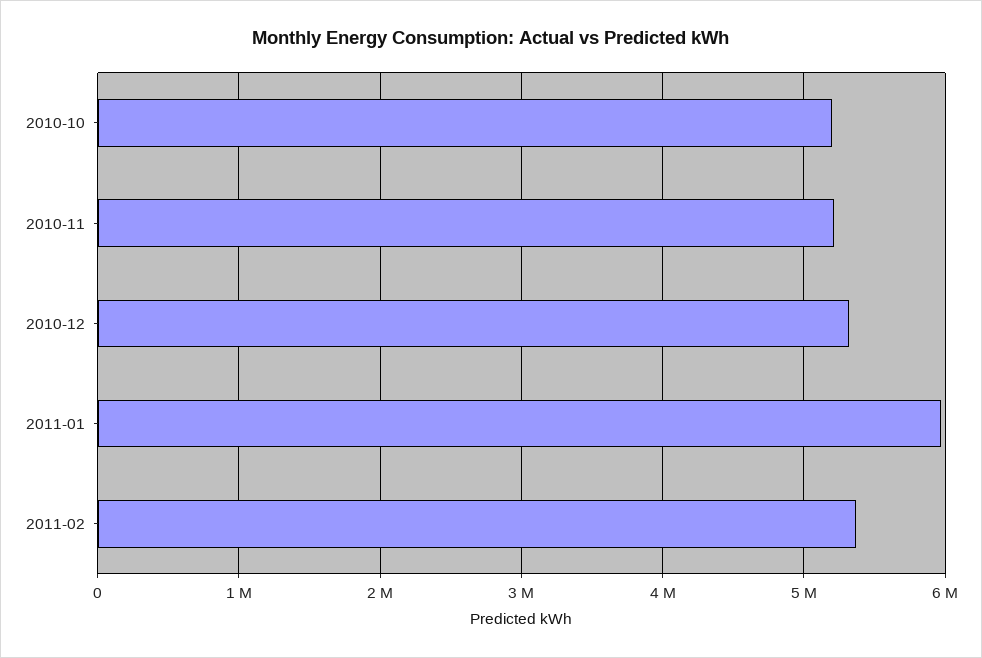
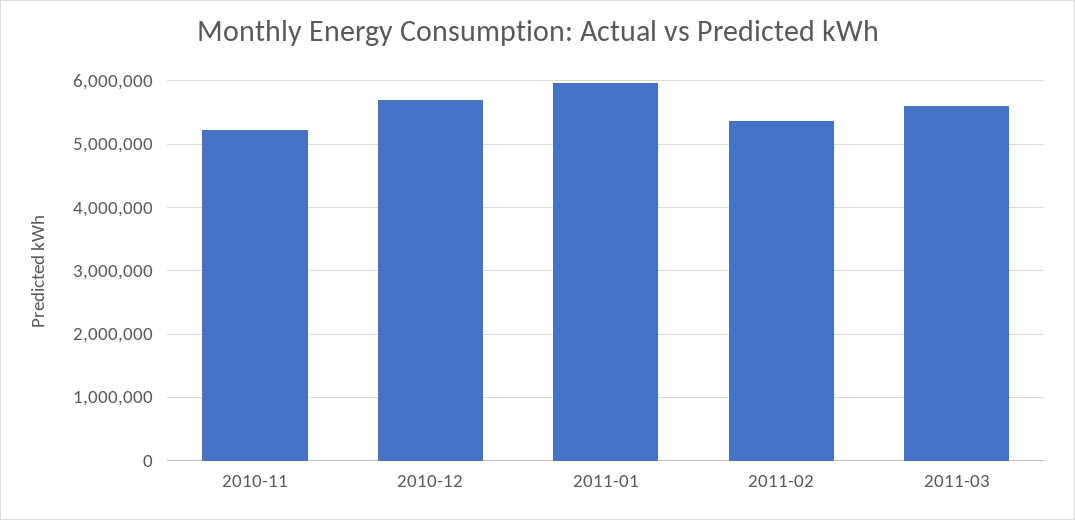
2010-10: 5200000 -> none
2010-12: 5300000 -> 5700000
2011-03: none -> 5600000

